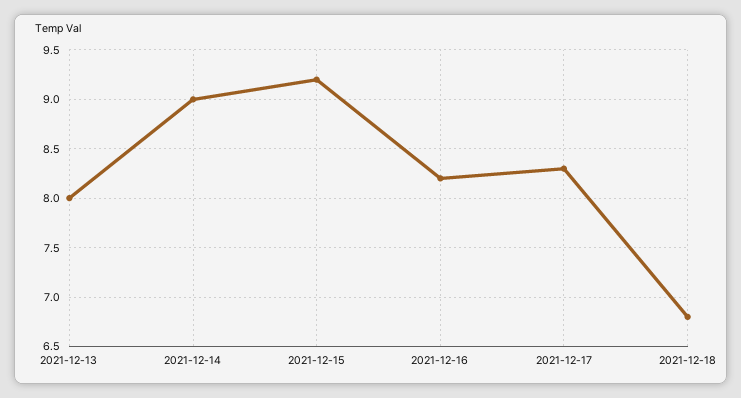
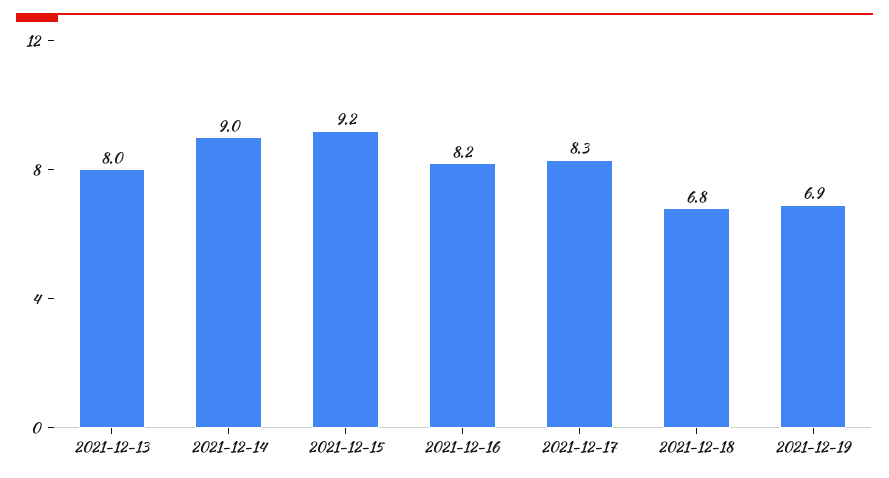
2021-12-19: none -> 6.9

